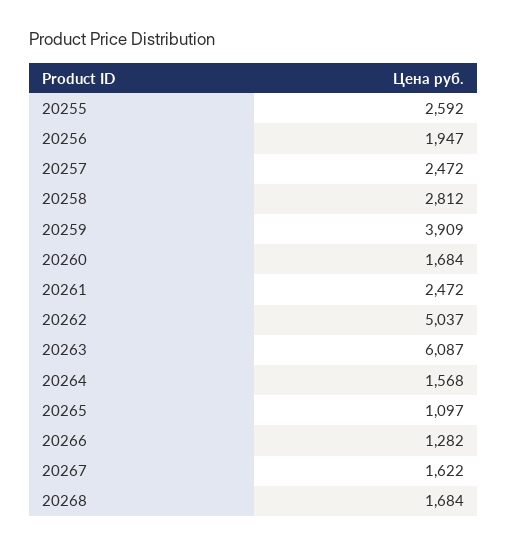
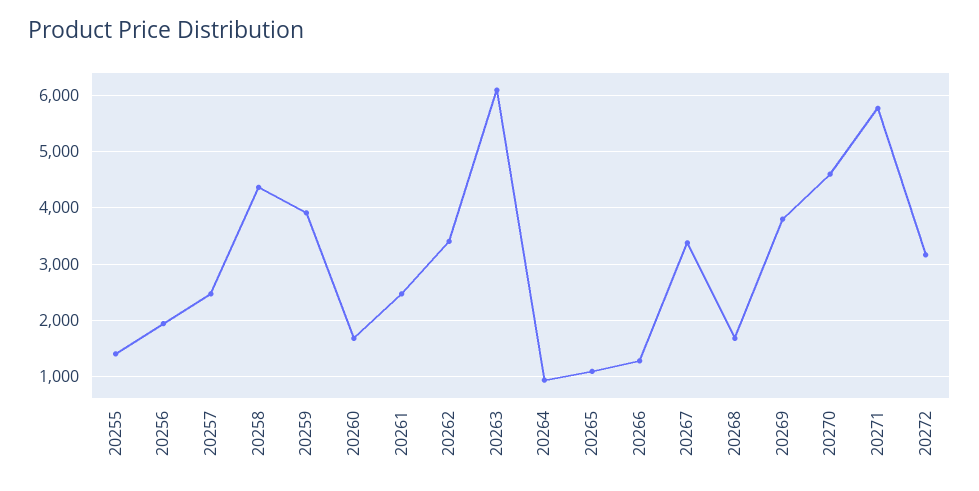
20255: 2592 -> 1400
20258: 2812 -> 4400
20262: 5037 -> 3400
20264: 1568 -> 1000
20267: 1622 -> 3400
20269: none -> 3800
20270: none -> 4600
20271: none -> 5800
20272: none -> 3200

